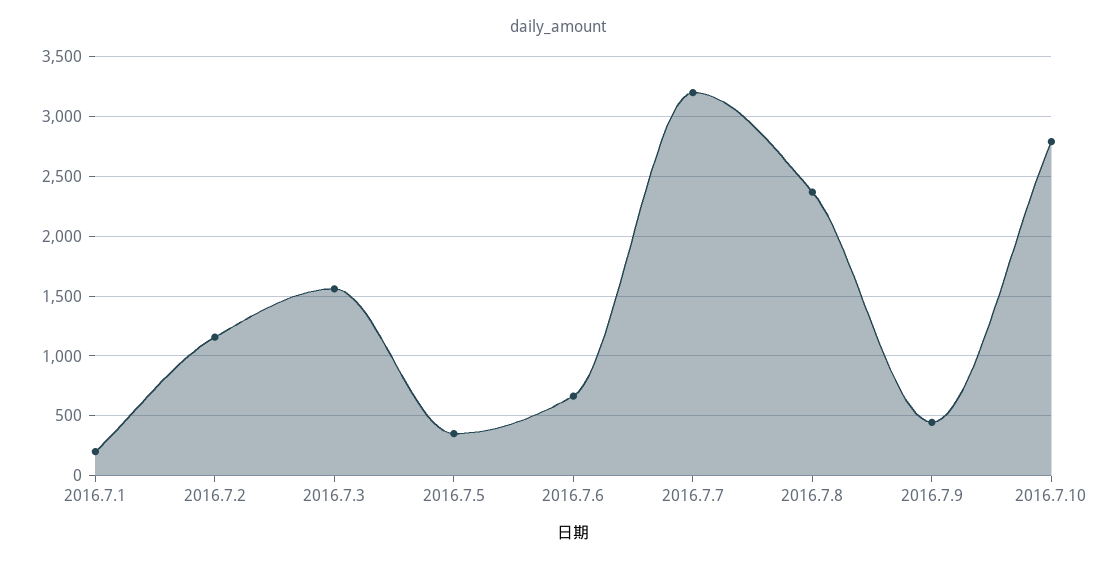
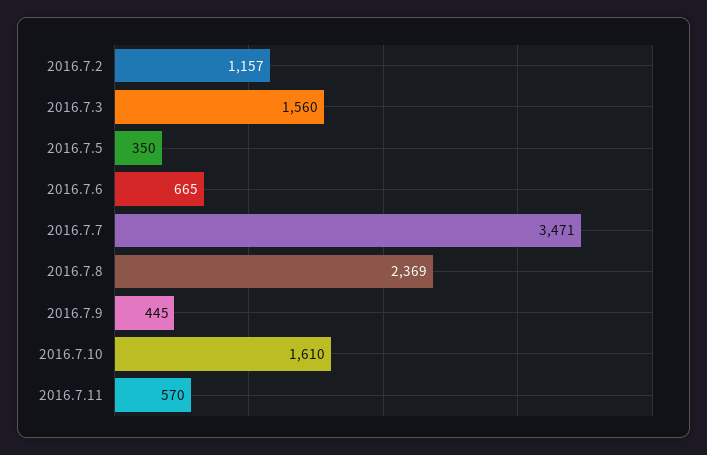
2016.7.1: 200 -> none
2016.7.7: 3200 -> 3471
2016.7.10: 2800 -> 1610
2016.7.11: none -> 570

